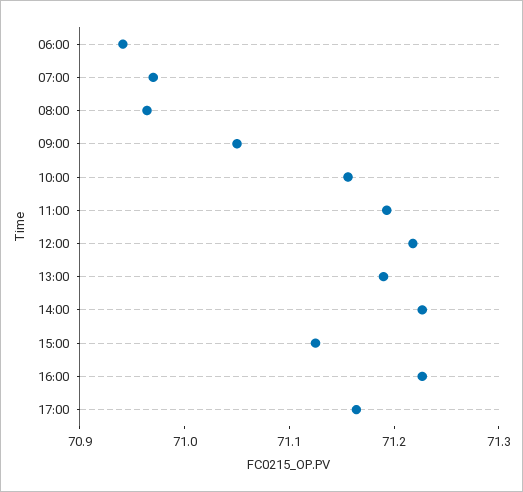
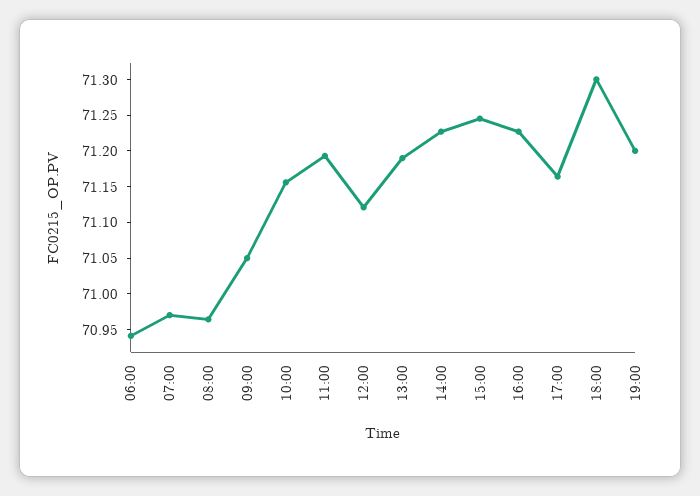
12:00: 71.22 -> 71.125
15:00: 71.12 -> 71.25
18:00: none -> 71.3
19:00: none -> 71.2

